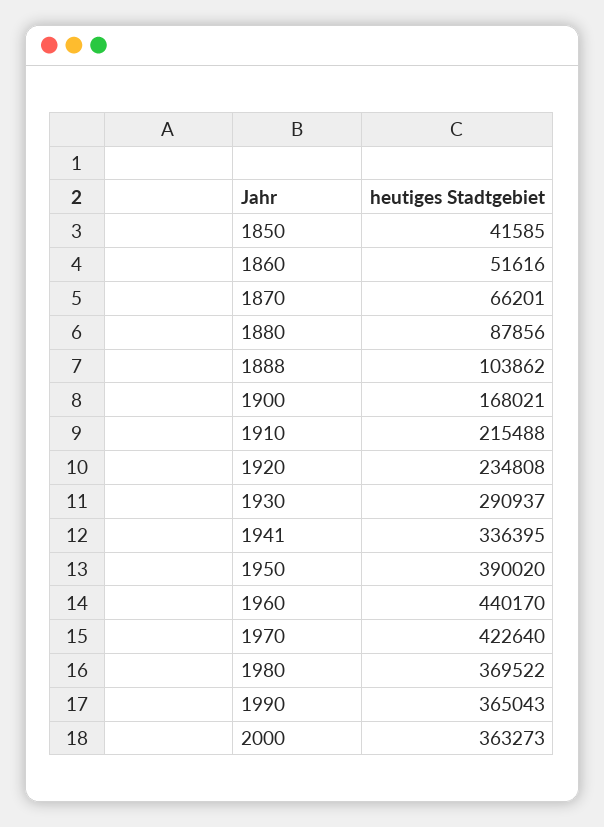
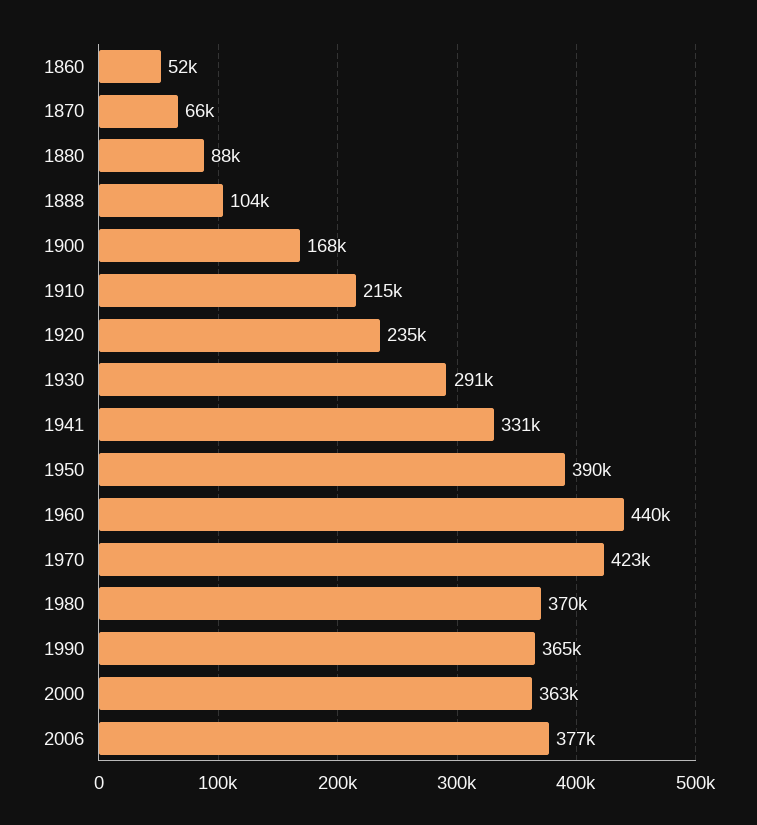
1850: 41585 -> none
1941: 336395 -> 331000
2006: none -> 377000

